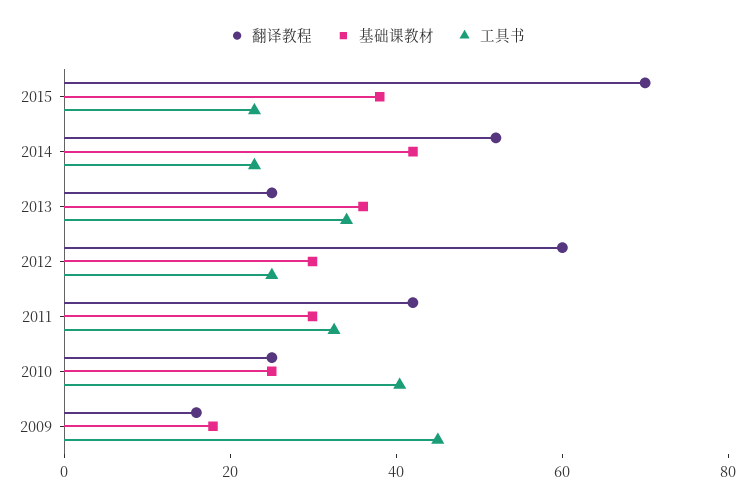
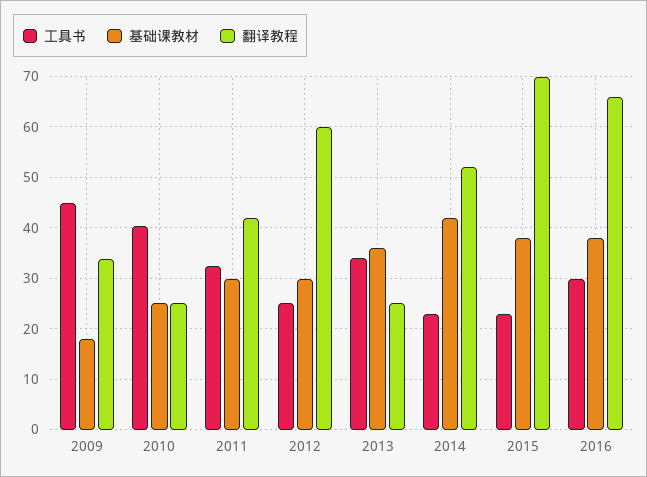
翻译教程, 2009: 15 -> 34
工具书, 2016: none -> 30
基础课教材, 2016: none -> 38
翻译教程, 2016: none -> 66

